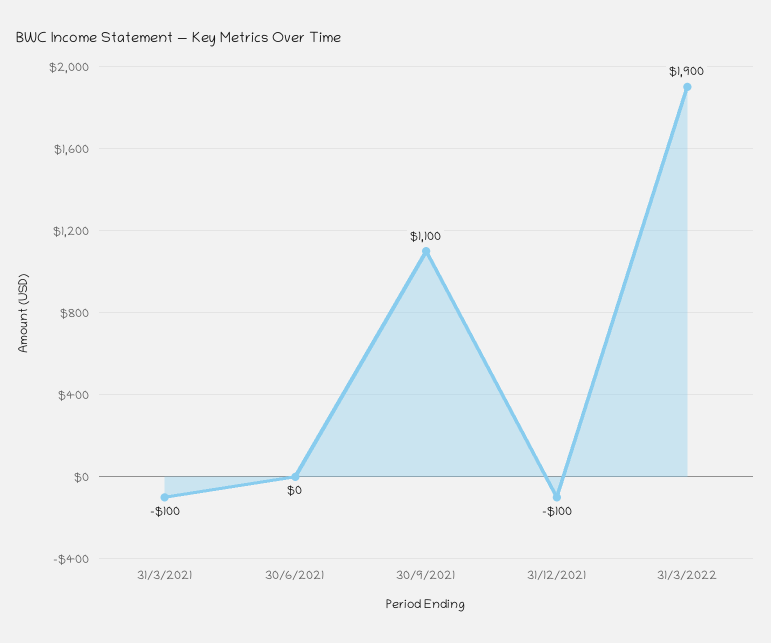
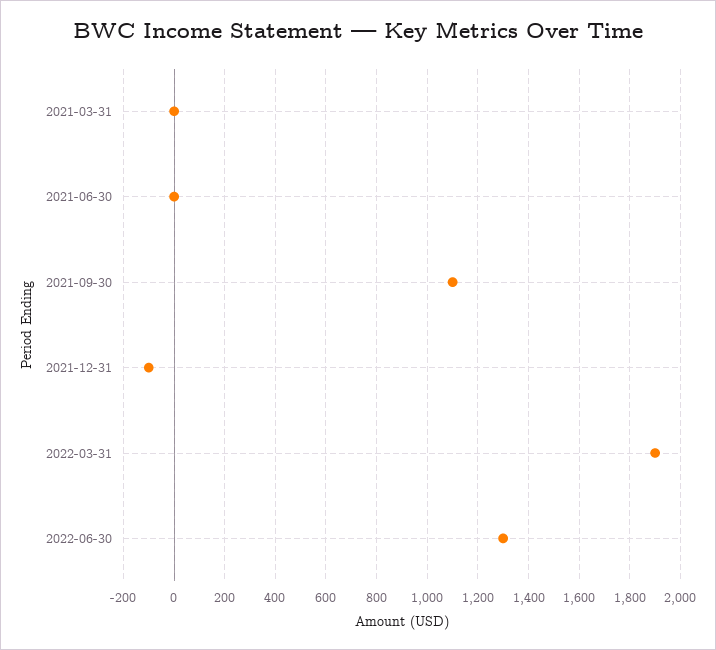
31/3/2021: -100 -> 0
2022-06-30: none -> 1300

